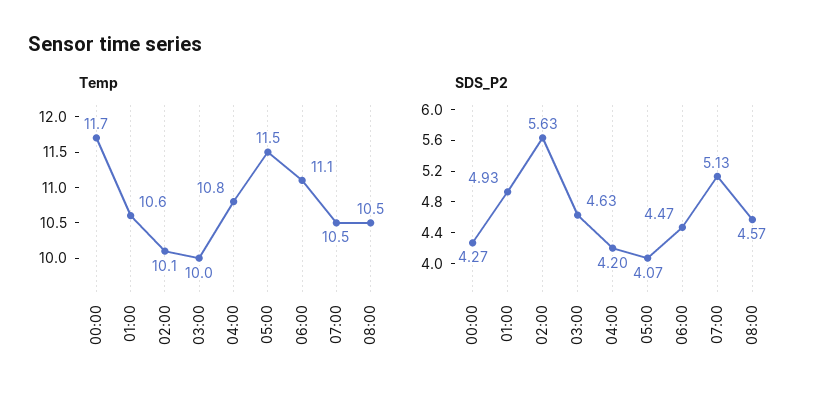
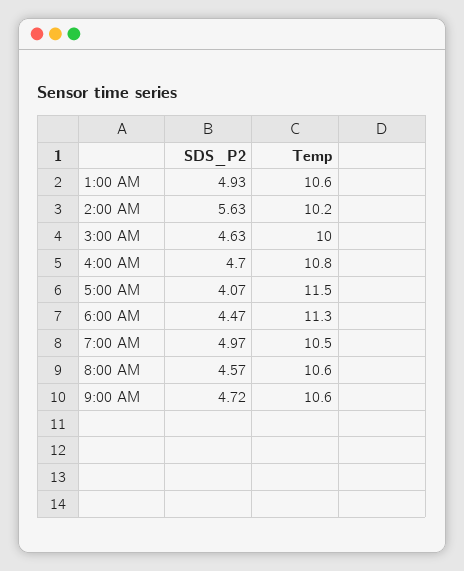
Temp, 00:00: 11.7 -> none
Temp, 02:00: 10.1 -> 10.2
Temp, 06:00: 11.1 -> 11.3
Temp, 08:00: 10.5 -> 10.6
SDS_P2, 00:00: 4.27 -> none
SDS_P2, 04:00: 4.2 -> 4.7
SDS_P2, 07:00: 5.13 -> 4.97
SDS_P2, 9:00 AM: none -> 4.72
Temp, 9:00 AM: none -> 10.6

